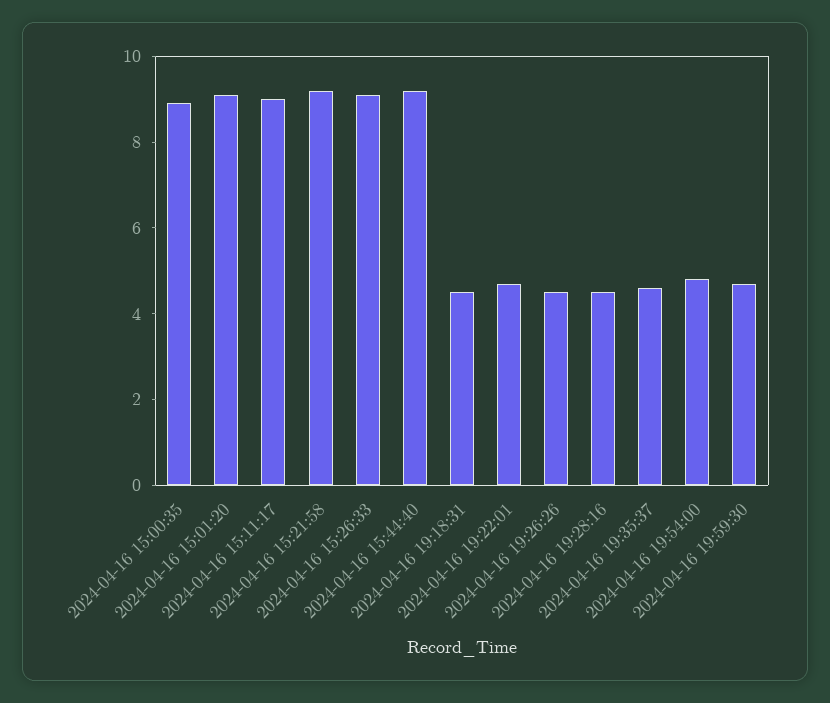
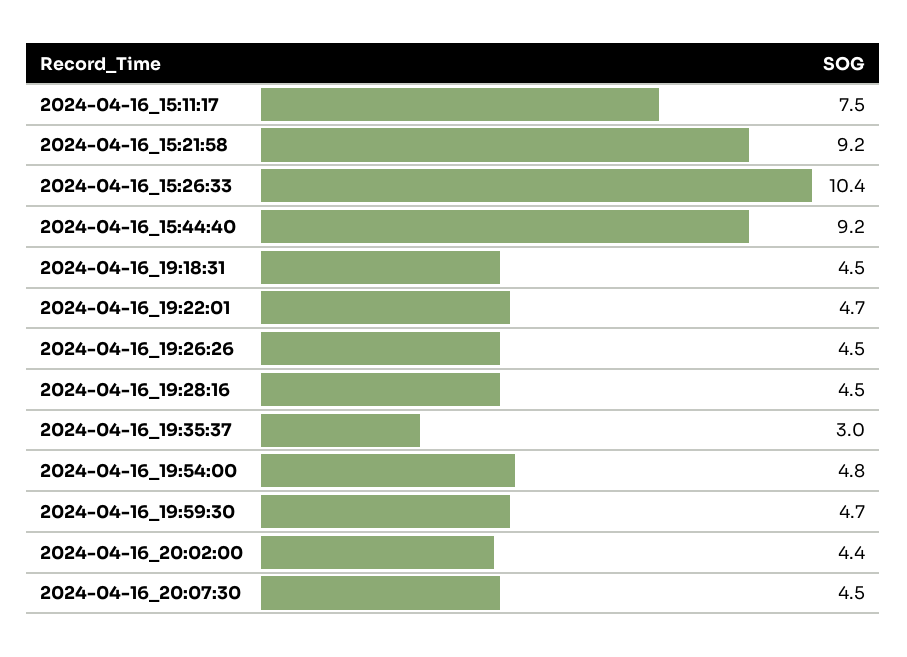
2024-04-16 15:00:35: 9 -> none
2024-04-16 15:01:20: 9 -> none
2024-04-16 15:11:17: 9 -> 7.5
2024-04-16 15:26:33: 9 -> 10.4
2024-04-16 19:35:37: 4.5 -> 3
2024-04-16_20:02:00: none -> 4.4
2024-04-16_20:07:30: none -> 4.5

